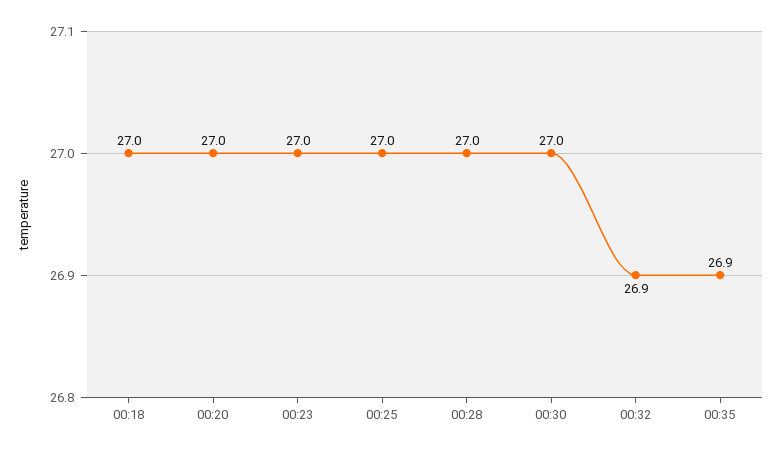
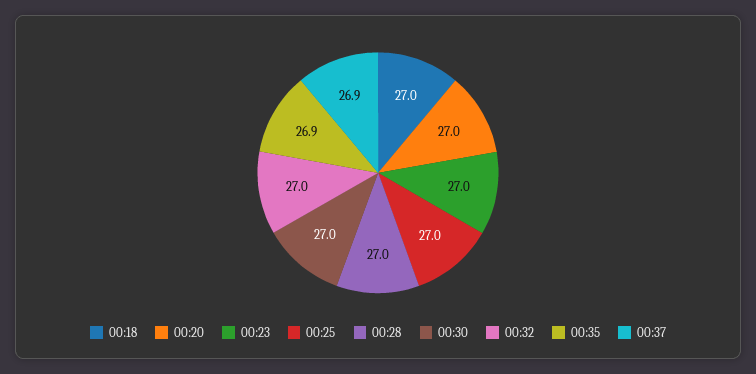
00:32: 26.9 -> 27
00:37: none -> 26.9

